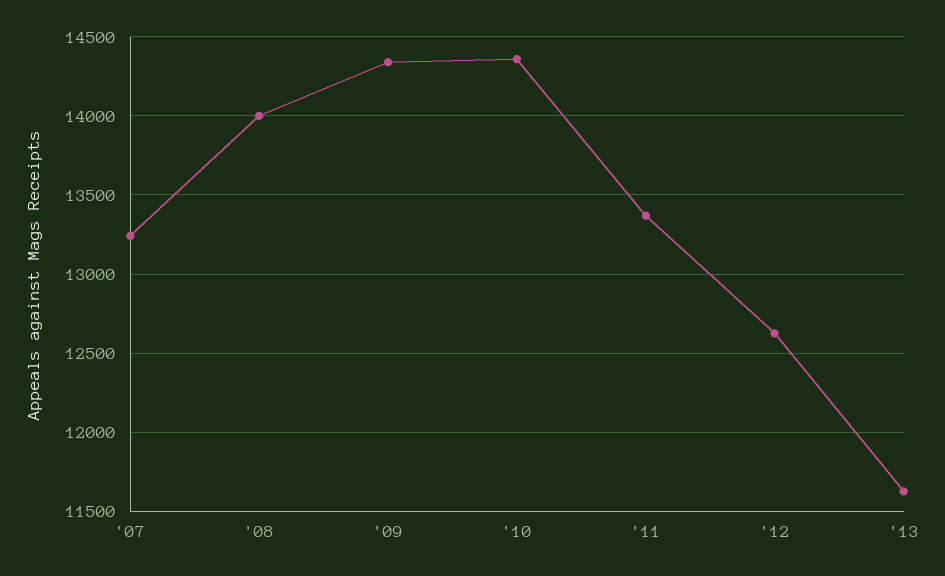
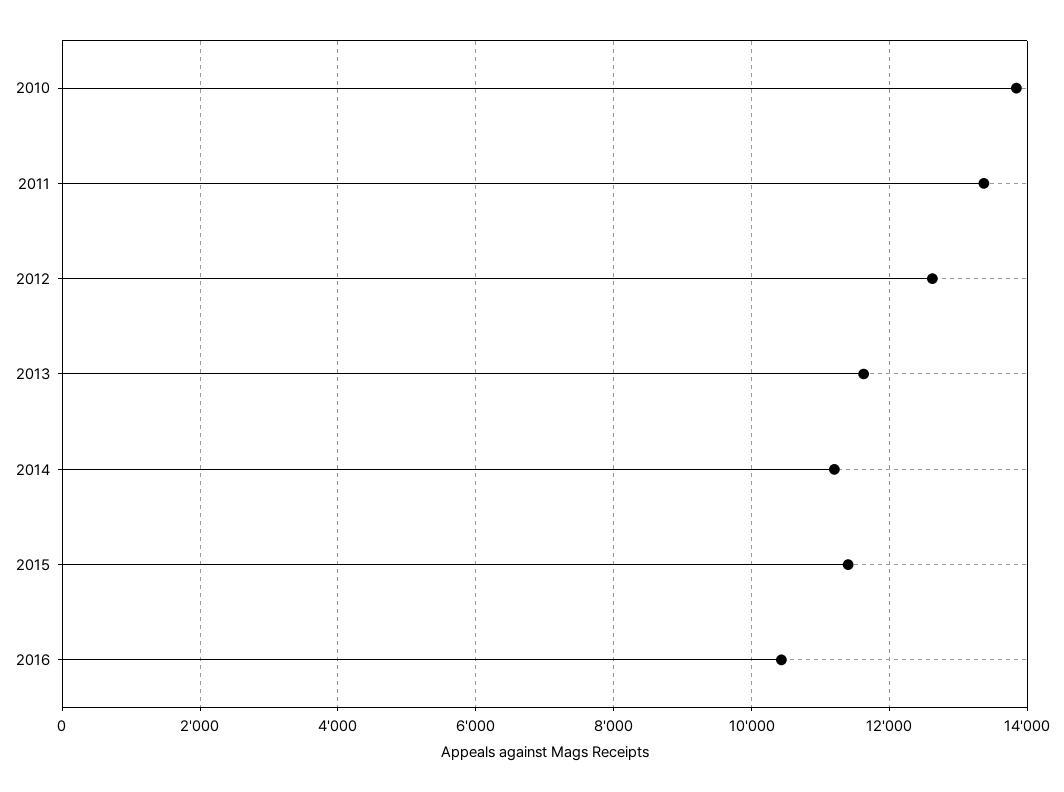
'07: 13250 -> none
'08: 14000 -> none
'09: 14350 -> none
'10: 14350 -> 13800
2014: none -> 11200
2015: none -> 11400
2016: none -> 10400

